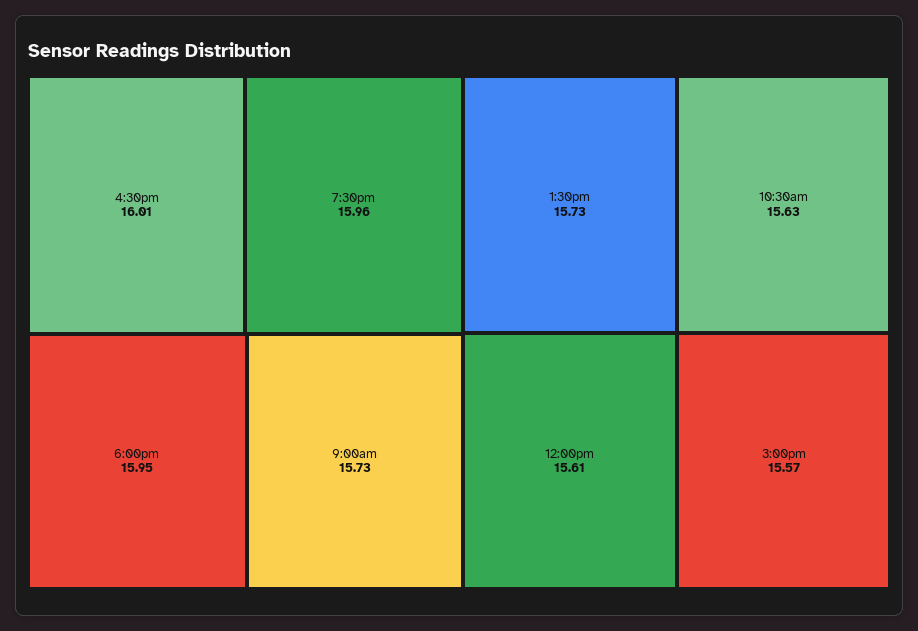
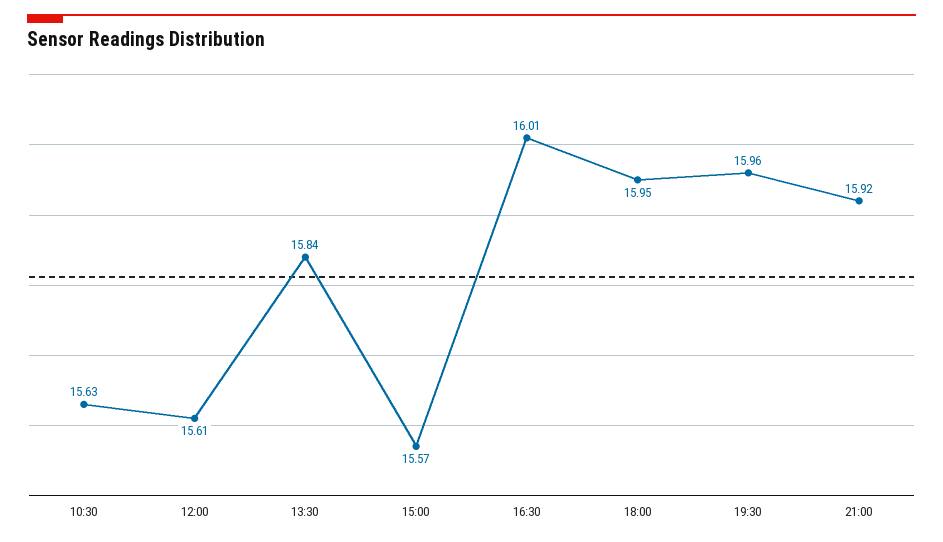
9:00am: 15.73 -> none
1:30pm: 15.73 -> 15.84
21:00: none -> 15.92

